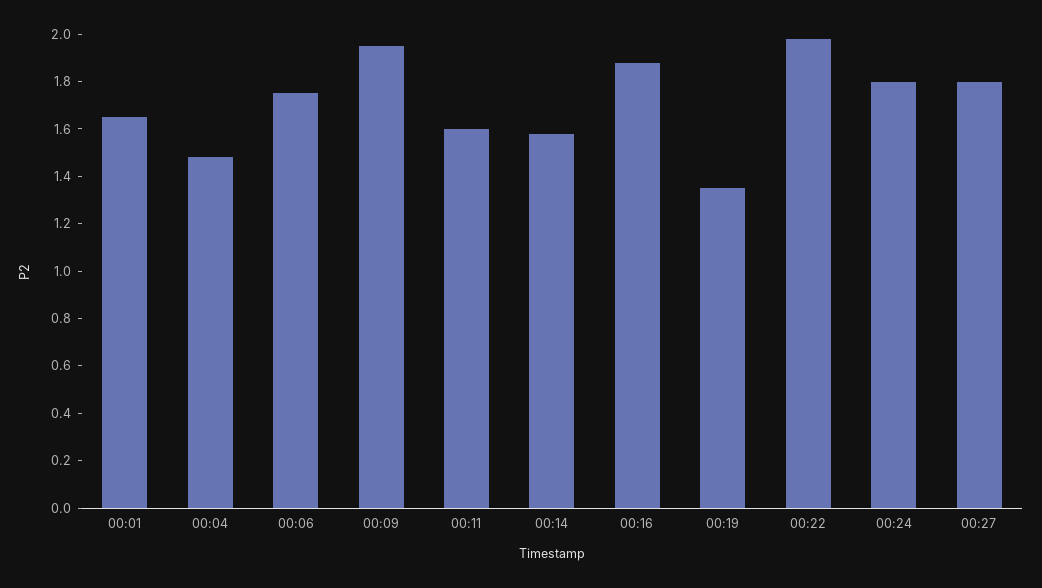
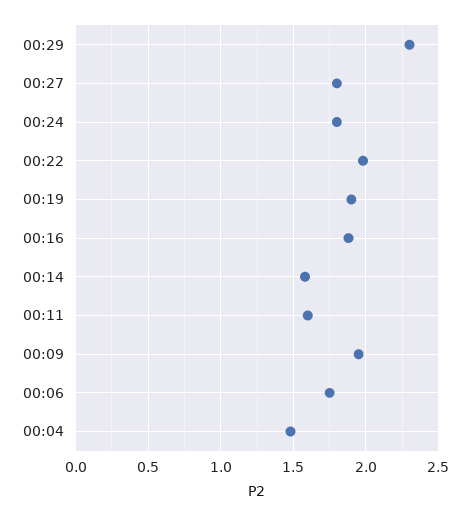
00:01: 1.65 -> none
00:19: 1.35 -> 1.9
00:29: none -> 2.3

